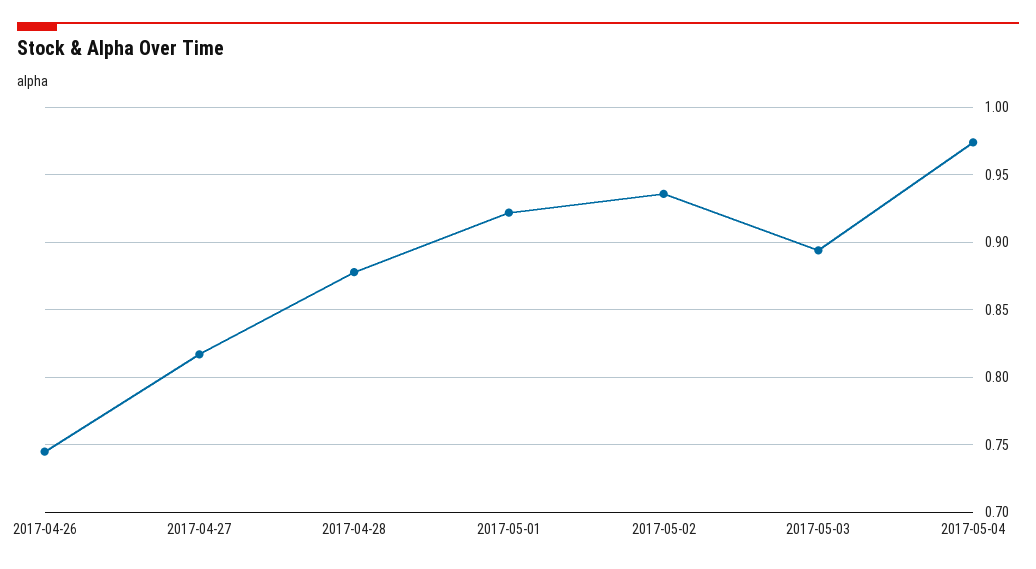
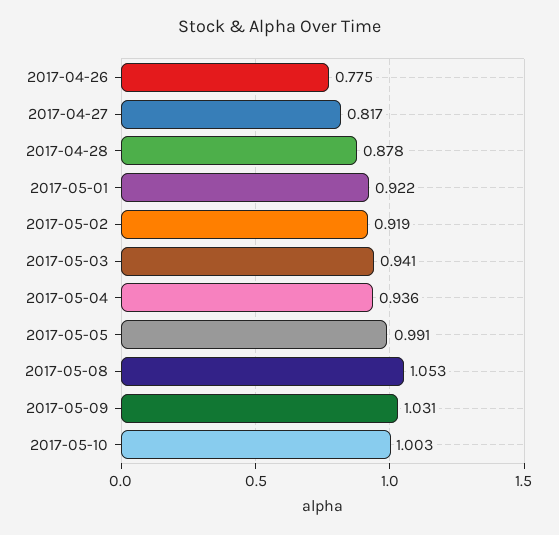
2017-04-26: 0.745 -> 0.775
2017-05-02: 0.935 -> 0.919
2017-05-03: 0.895 -> 0.941
2017-05-04: 0.975 -> 0.936
2017-05-05: none -> 0.991
2017-05-08: none -> 1.053
2017-05-09: none -> 1.031
2017-05-10: none -> 1.003

